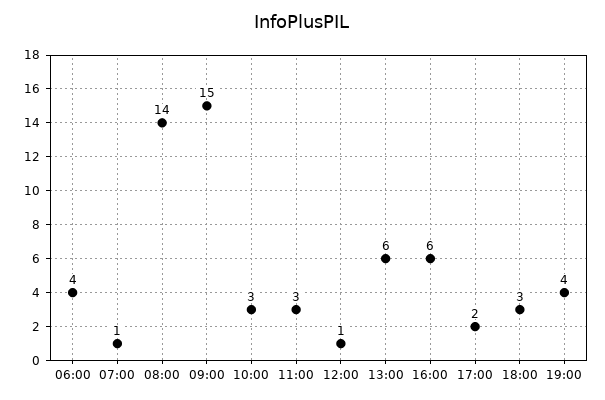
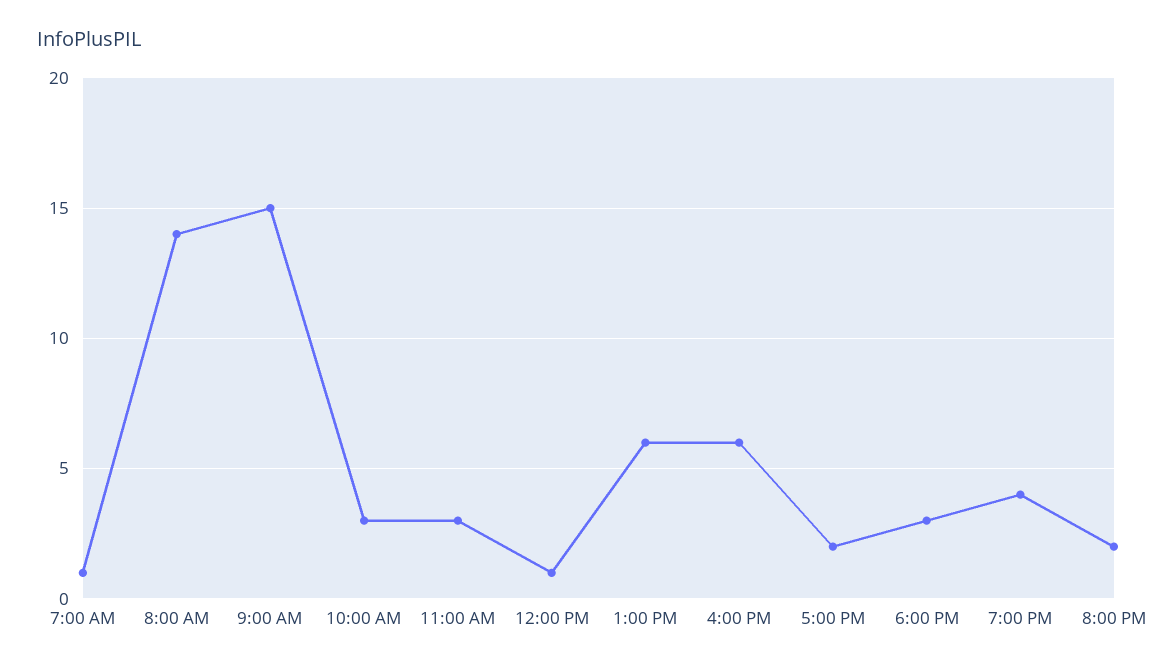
06:00: 4 -> none
8:00 PM: none -> 2

